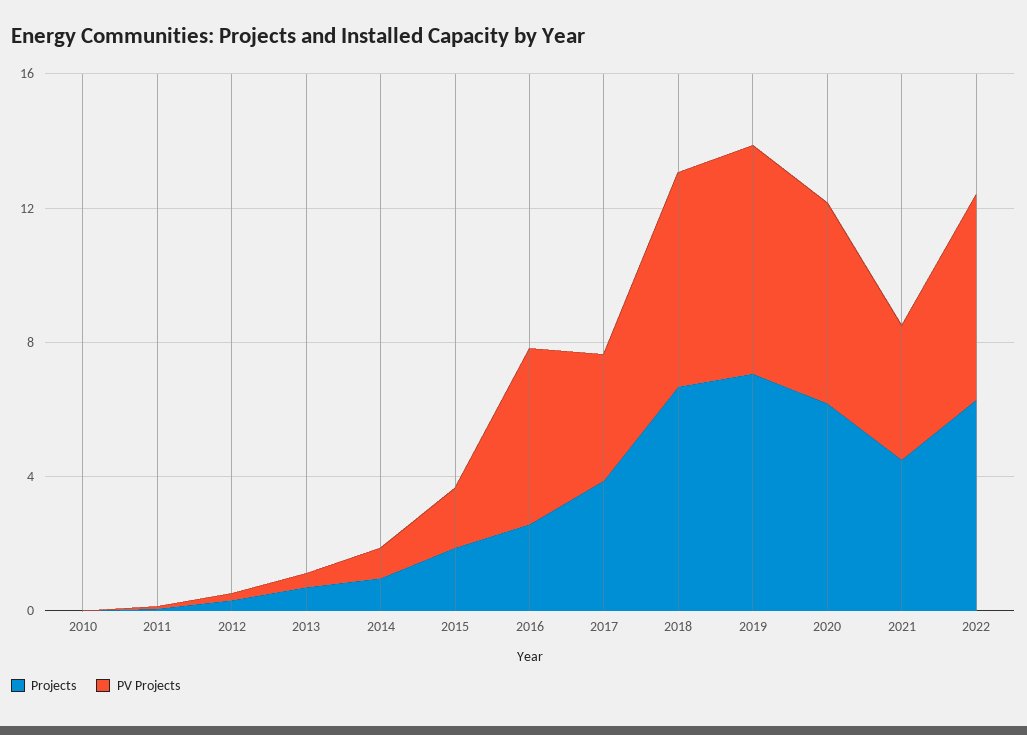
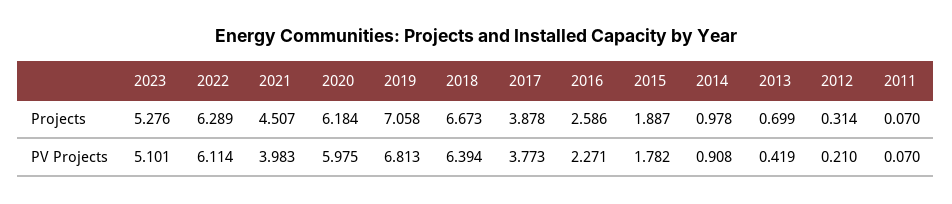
Projects, 2010: 0 -> none
PV Projects, 2010: 0 -> none
PV Projects, 2016: 5 -> 2.271
Projects, 2023: none -> 5.276
PV Projects, 2023: none -> 5.101

